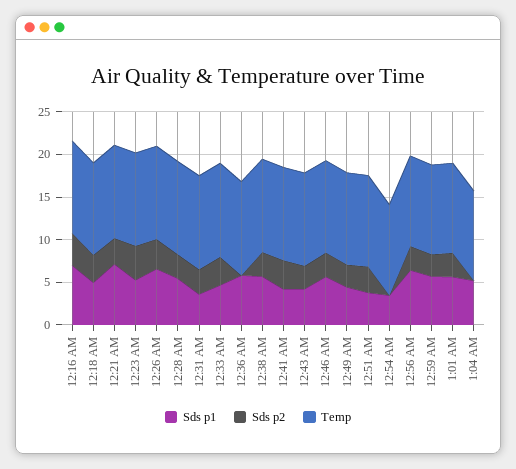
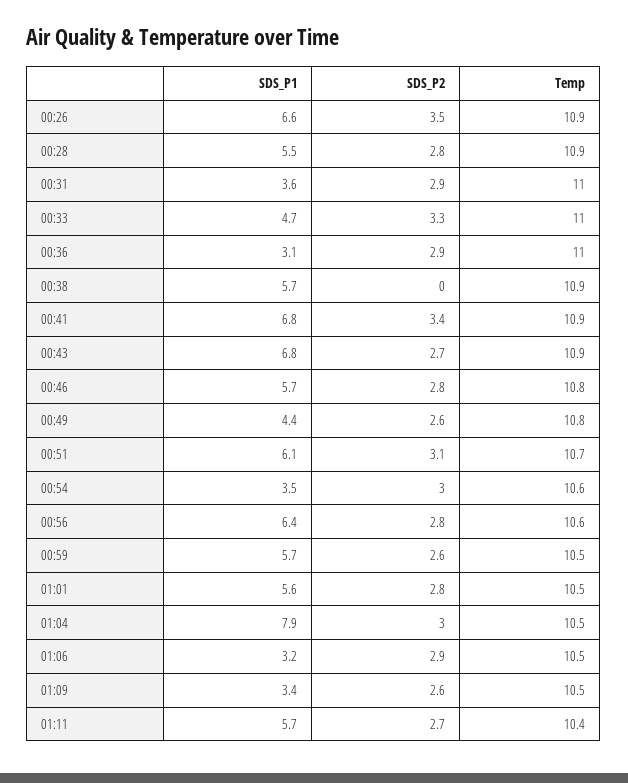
Sds p1, 12:16 AM: 7 -> none
Sds p2, 12:16 AM: 4 -> none
Temp, 12:16 AM: 11 -> none
Sds p1, 12:18 AM: 5 -> none
Sds p2, 12:18 AM: 3 -> none
Temp, 12:18 AM: 11 -> none
Sds p1, 12:21 AM: 7 -> none
Sds p2, 12:21 AM: 3 -> none
Temp, 12:21 AM: 11 -> none
Sds p1, 12:23 AM: 5 -> none
Sds p2, 12:23 AM: 4 -> none
Temp, 12:23 AM: 11 -> none
Sds p1, 12:36 AM: 6 -> 3.1
Sds p2, 12:36 AM: 0 -> 2.9
Sds p2, 12:38 AM: 3 -> 0
Sds p1, 12:41 AM: 4 -> 6.8
Sds p1, 12:43 AM: 4 -> 6.8
Sds p1, 12:51 AM: 4 -> 6.1
Sds p2, 12:54 AM: 0 -> 3
Sds p1, 1:04 AM: 5 -> 7.9
Sds p2, 1:04 AM: 0 -> 3
Sds p1, 01:06: none -> 3.2
Sds p2, 01:06: none -> 2.9
Temp, 01:06: none -> 10.5
Sds p1, 01:09: none -> 3.4
Sds p2, 01:09: none -> 2.6
Temp, 01:09: none -> 10.5
Sds p1, 01:11: none -> 5.7
Sds p2, 01:11: none -> 2.7
Temp, 01:11: none -> 10.4

